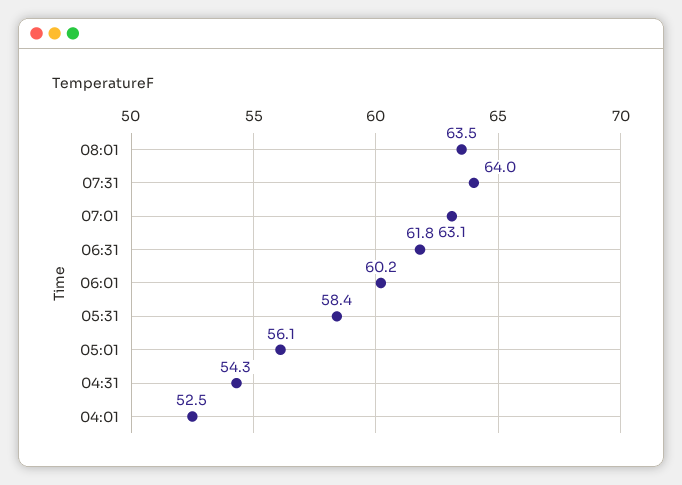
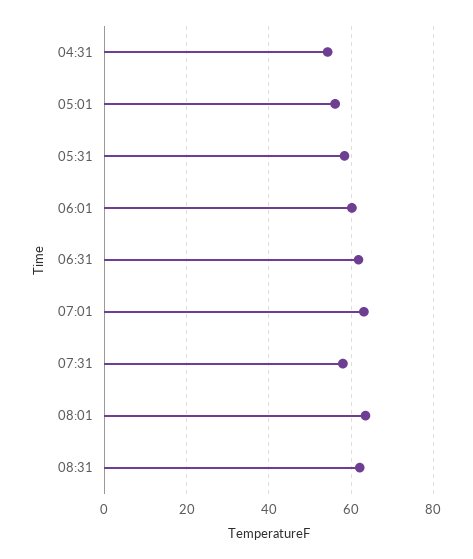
07:31: 64 -> 58
04:01: 52.5 -> none
08:31: none -> 62

